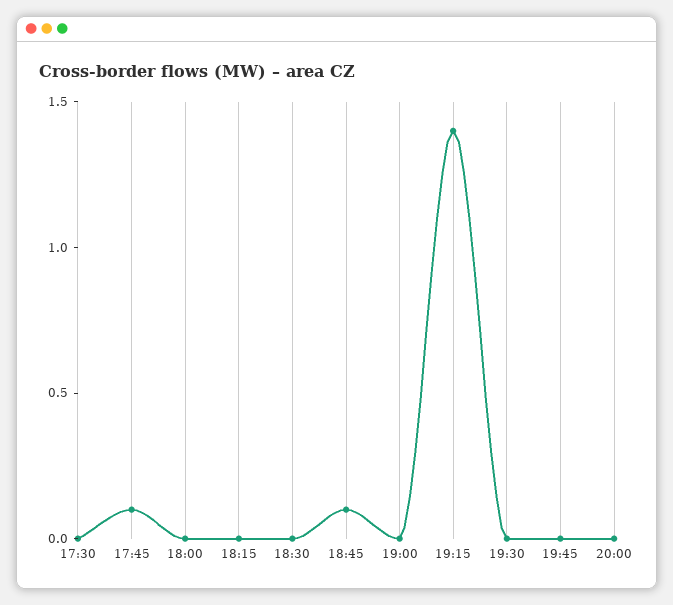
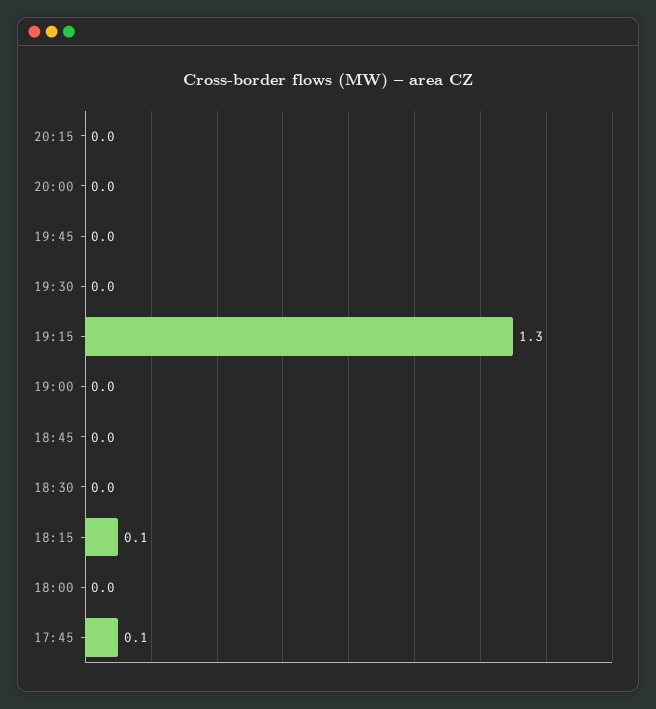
17:30: 0 -> none
18:15: 0 -> 0.1
18:45: 0.1 -> 0
19:15: 1.4 -> 1.3
20:15: none -> 0

